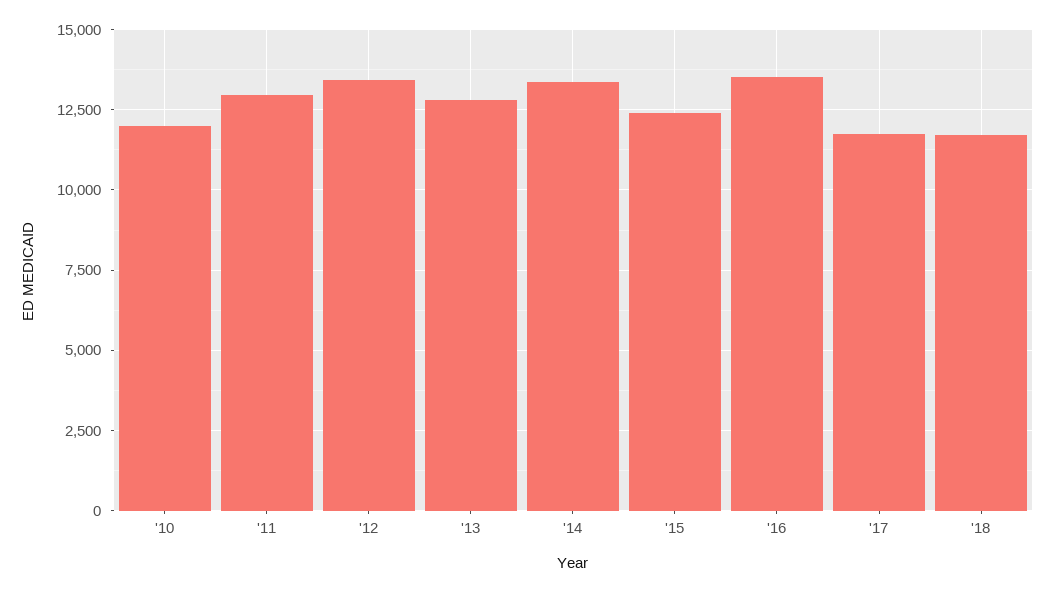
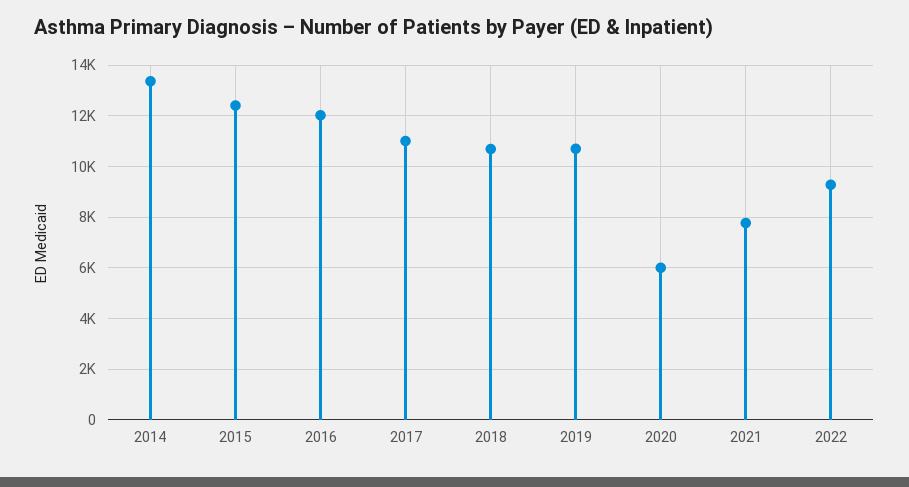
'10: 12000 -> none
'11: 13000 -> none
'12: 13500 -> none
'13: 12750 -> none
'16: 13500 -> 12000
'17: 11750 -> 11000
'18: 11750 -> 10750
2019: none -> 10750
2020: none -> 6000
2021: none -> 7750
2022: none -> 9250

